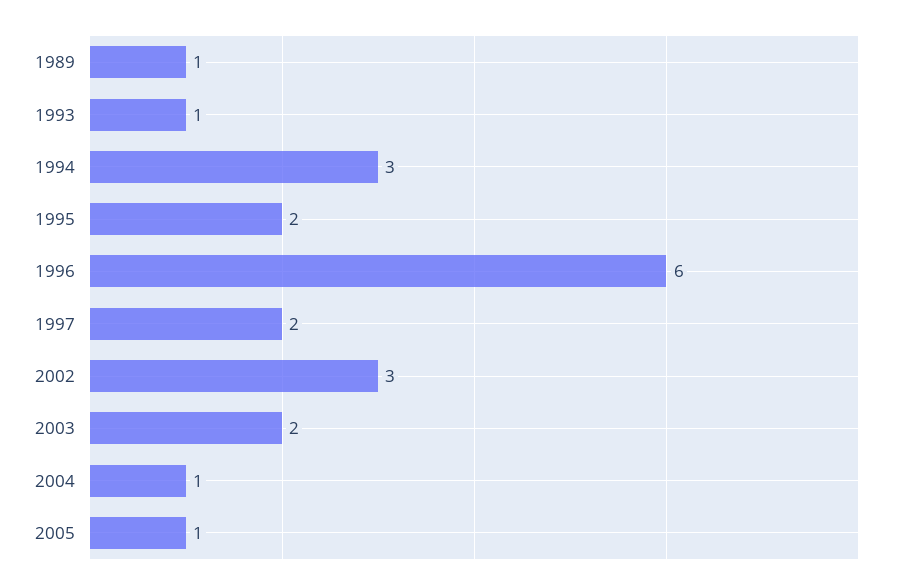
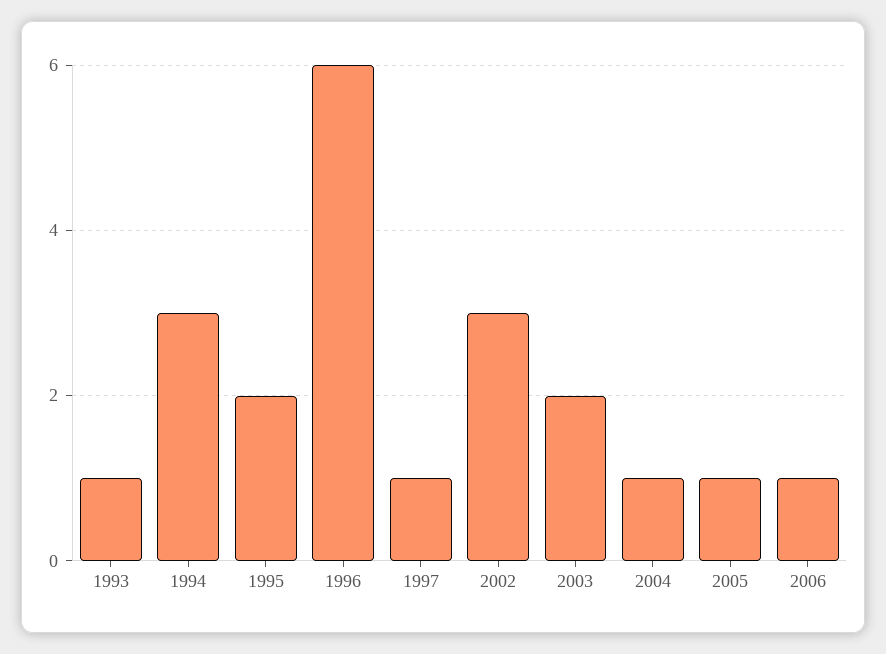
1989: 1 -> none
1997: 2 -> 1
2006: none -> 1

